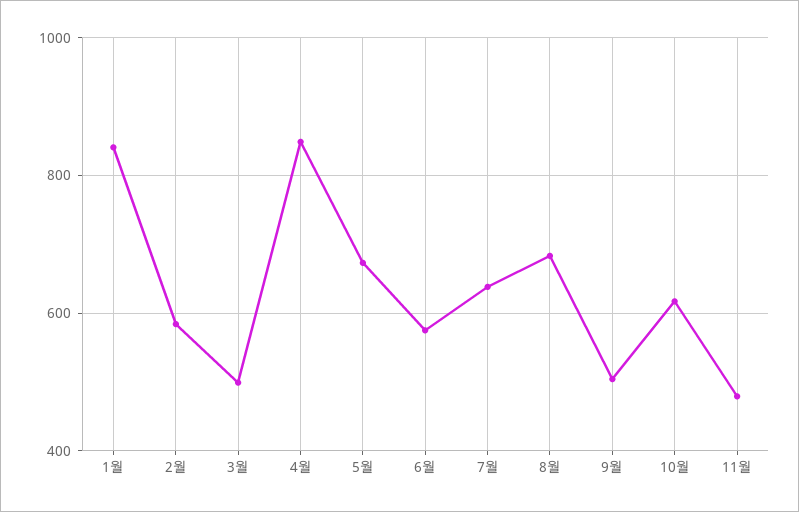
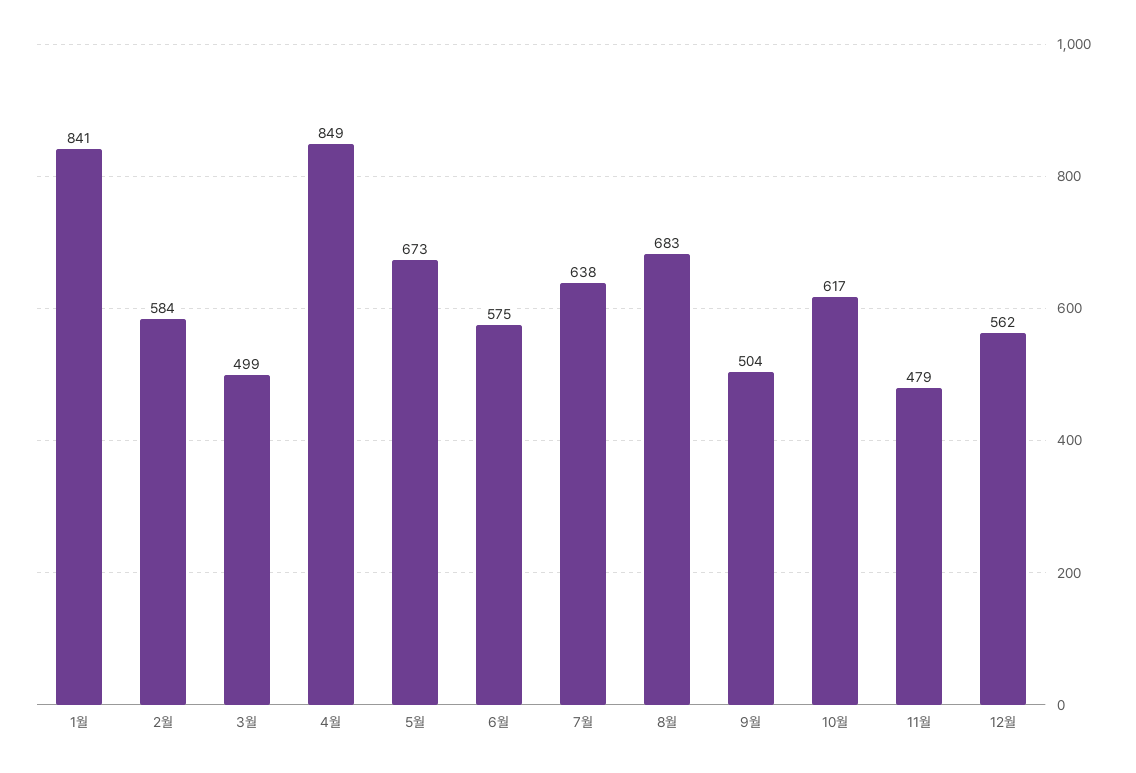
12월: none -> 562

